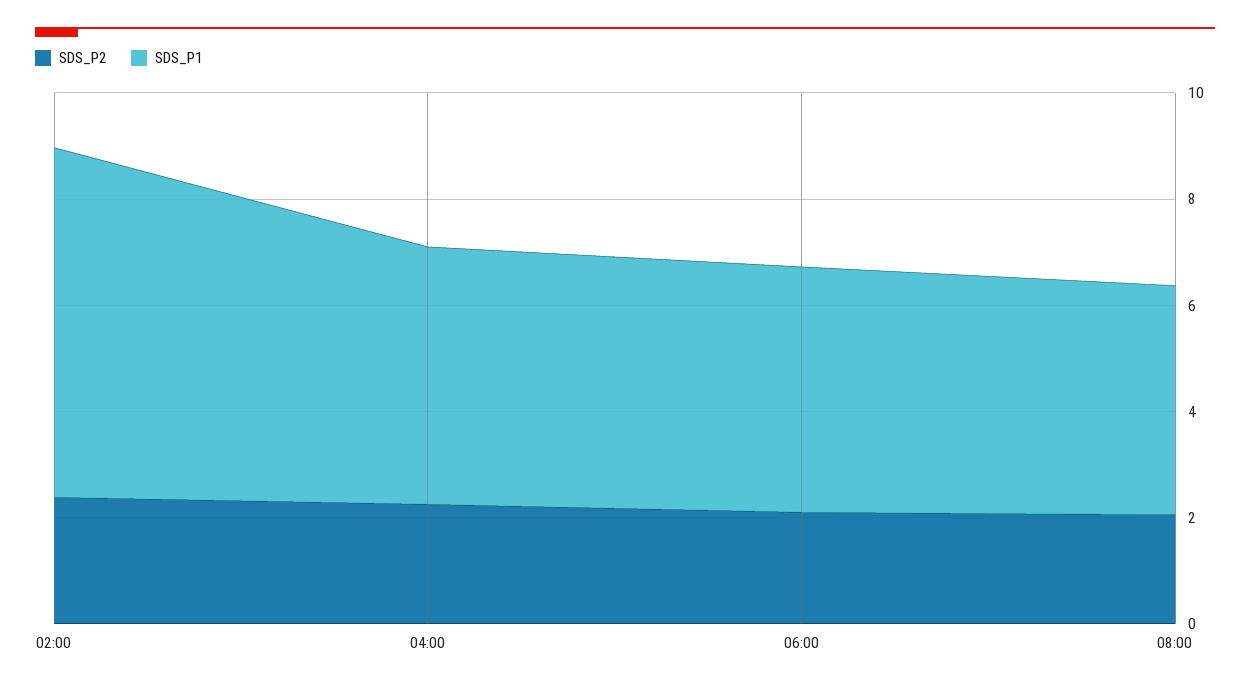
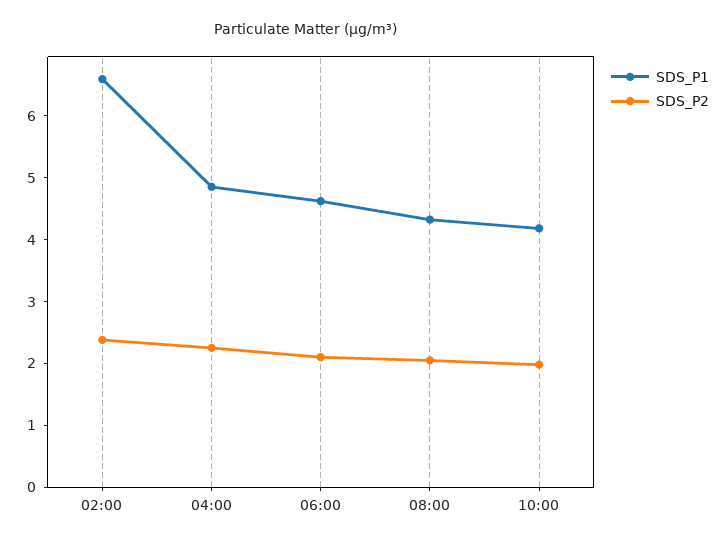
SDS_P1, 10:00: none -> 4.2
SDS_P2, 10:00: none -> 2

